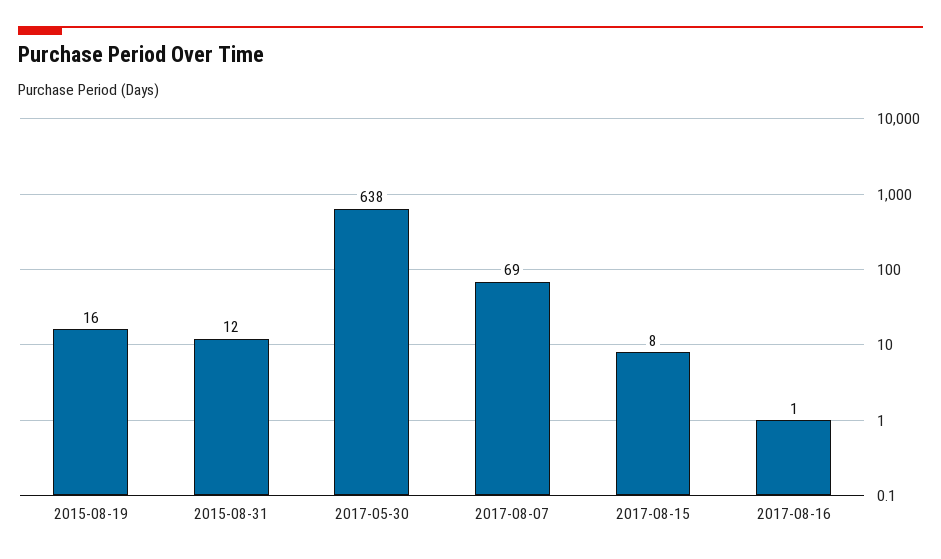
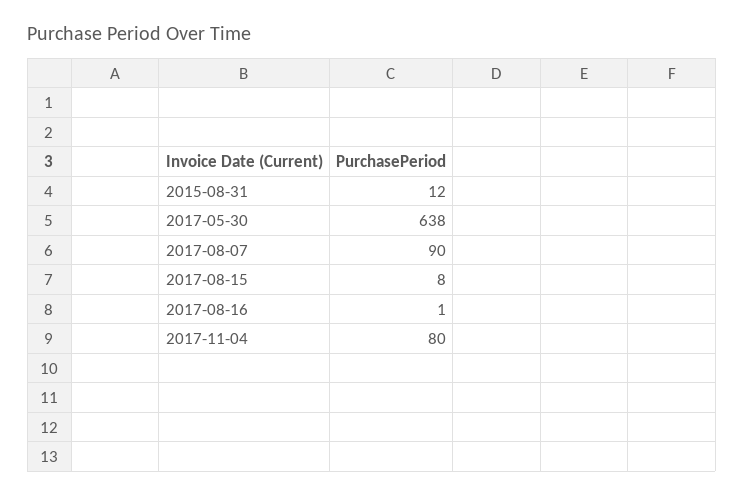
2015-08-19: 16 -> none
2017-08-07: 69 -> 90
2017-11-04: none -> 80

